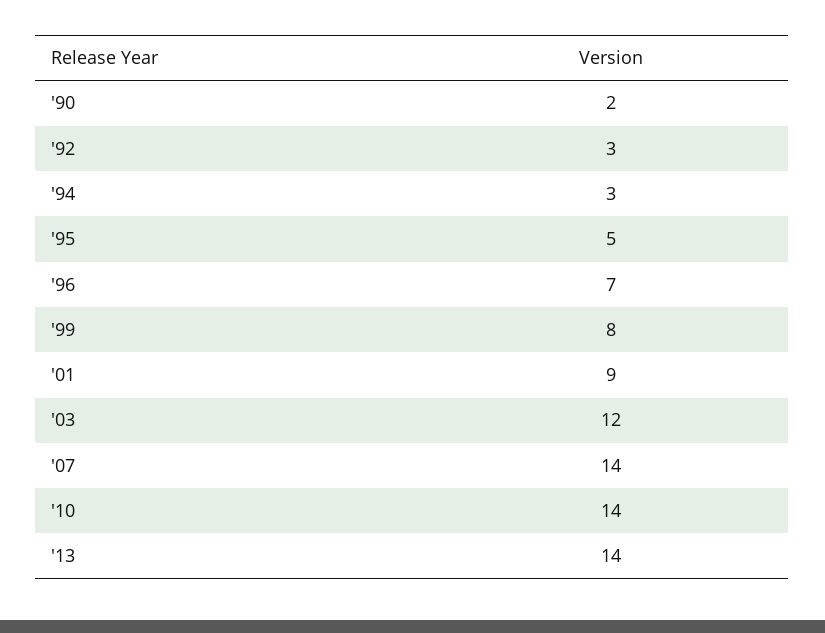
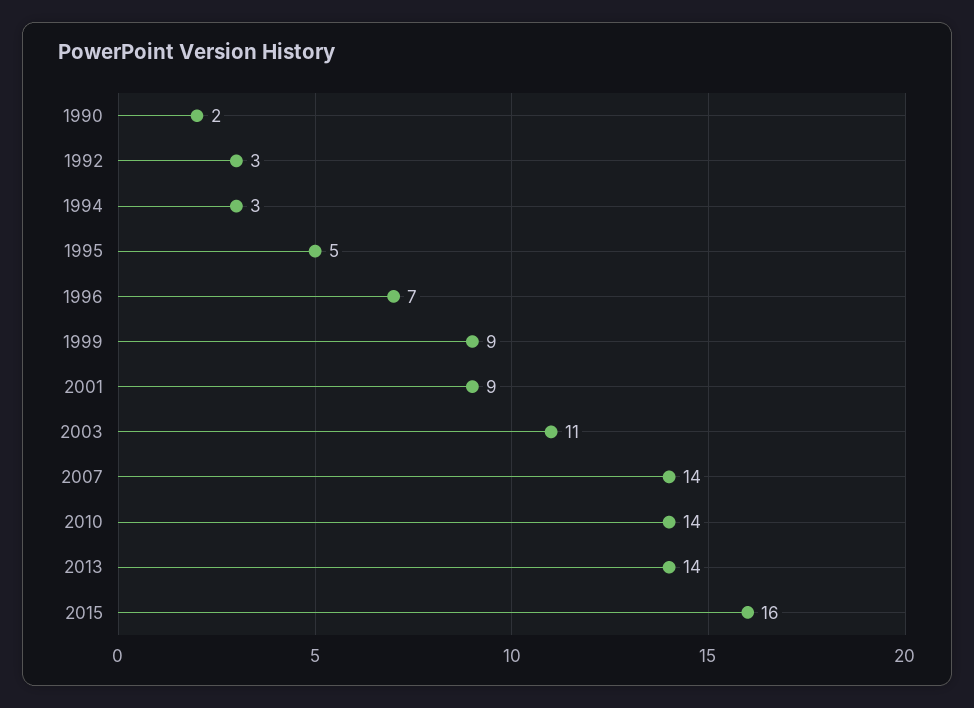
'99: 8 -> 9
'03: 12 -> 11
2015: none -> 16

